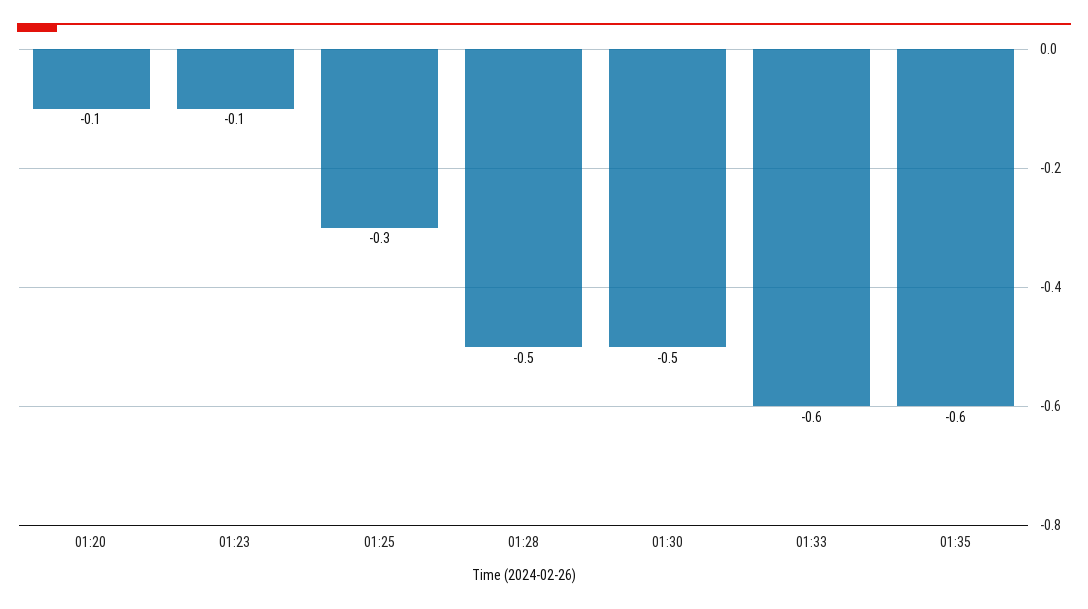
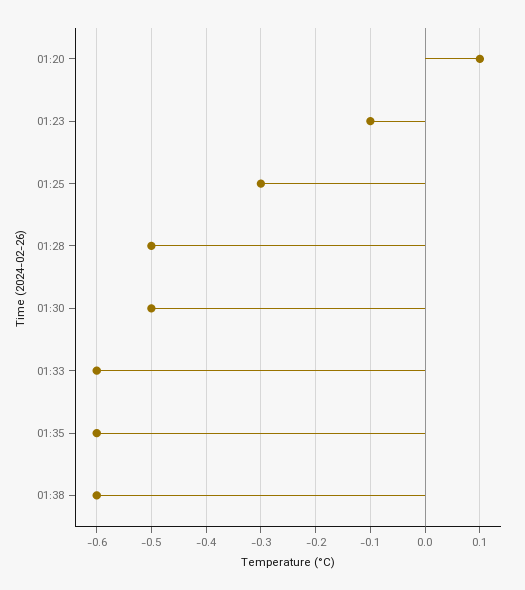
01:20: -0.1 -> 0.1
01:38: none -> -0.6

